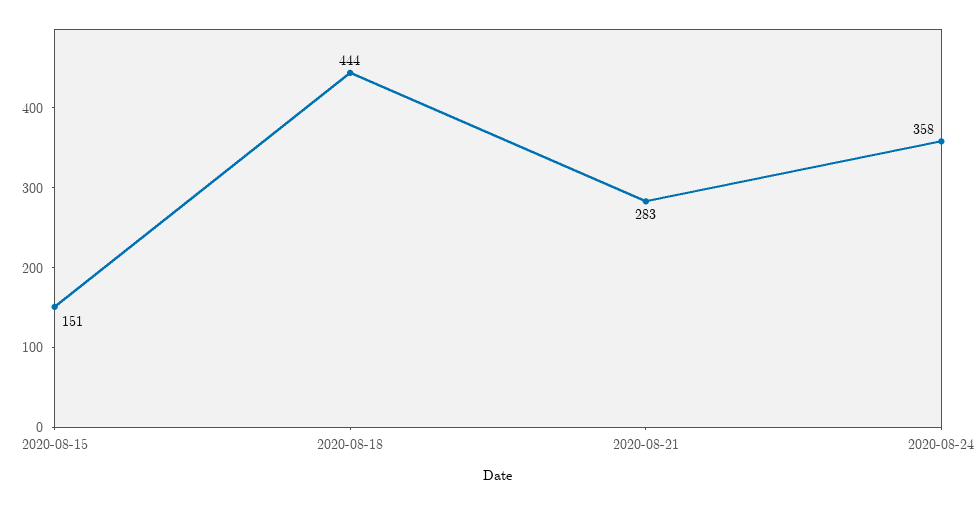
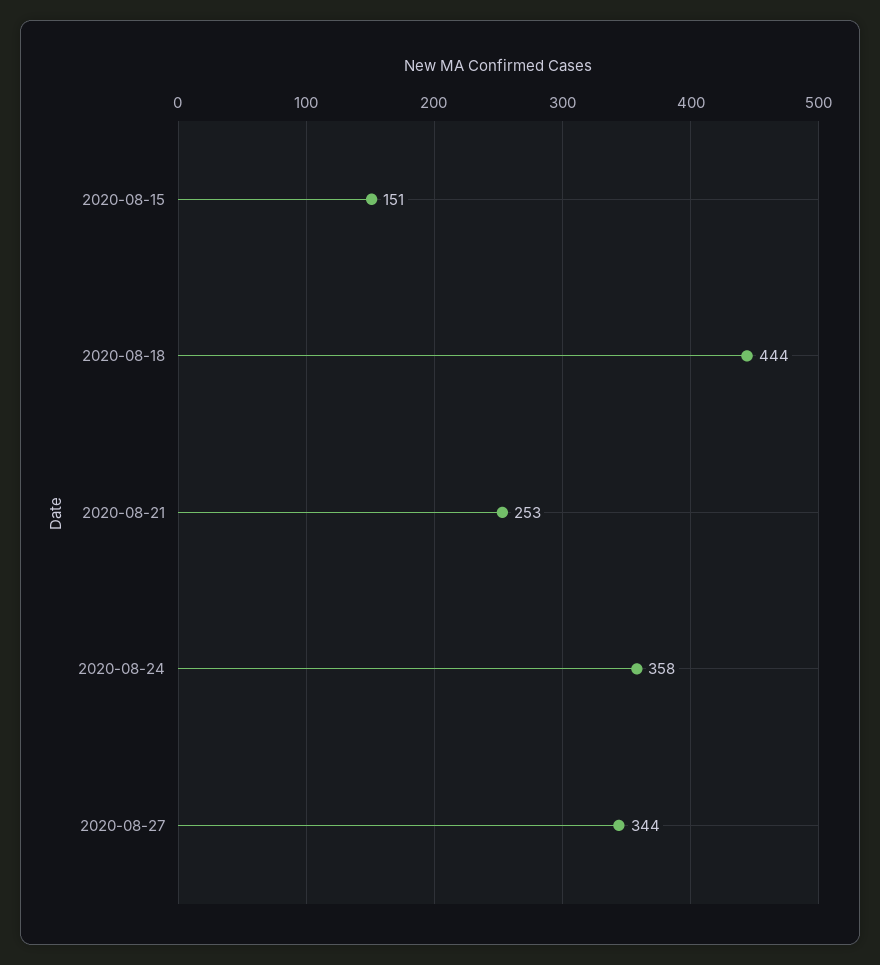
2020-08-21: 283 -> 253
2020-08-27: none -> 344

